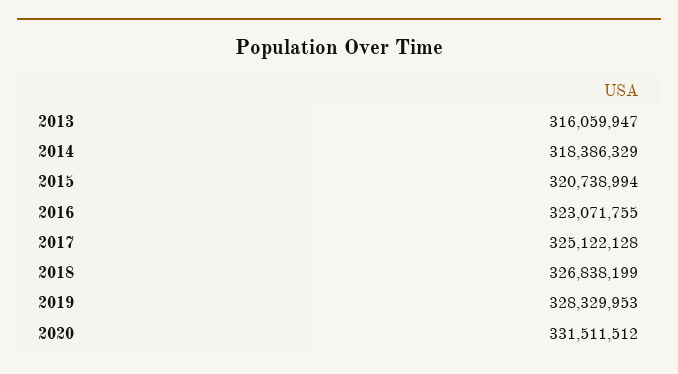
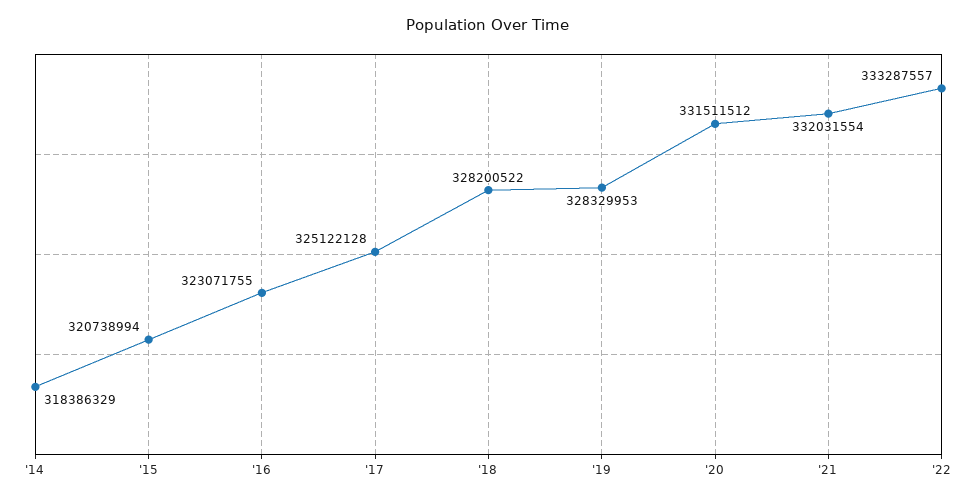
2013: 316059947 -> none
2018: 326838199 -> 328200522
'21: none -> 332031554
'22: none -> 333287557

